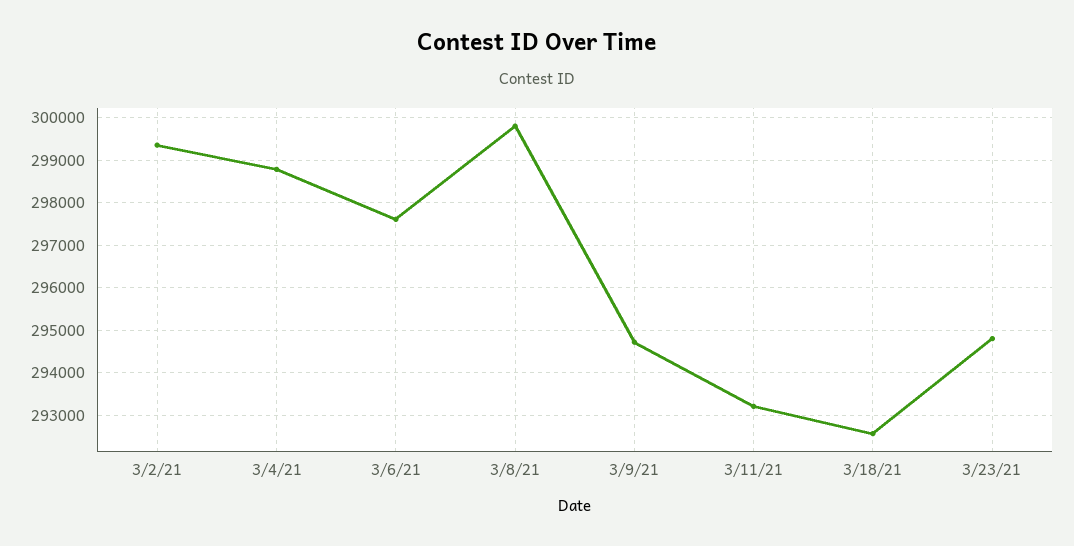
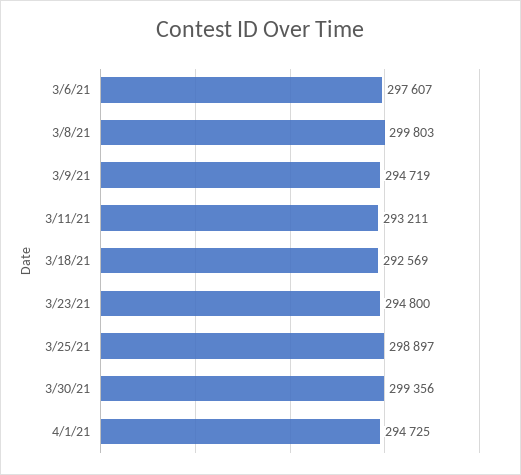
3/2/21: 299400 -> none
3/4/21: 298800 -> none
3/25/21: none -> 298897
3/30/21: none -> 299356
4/1/21: none -> 294725

